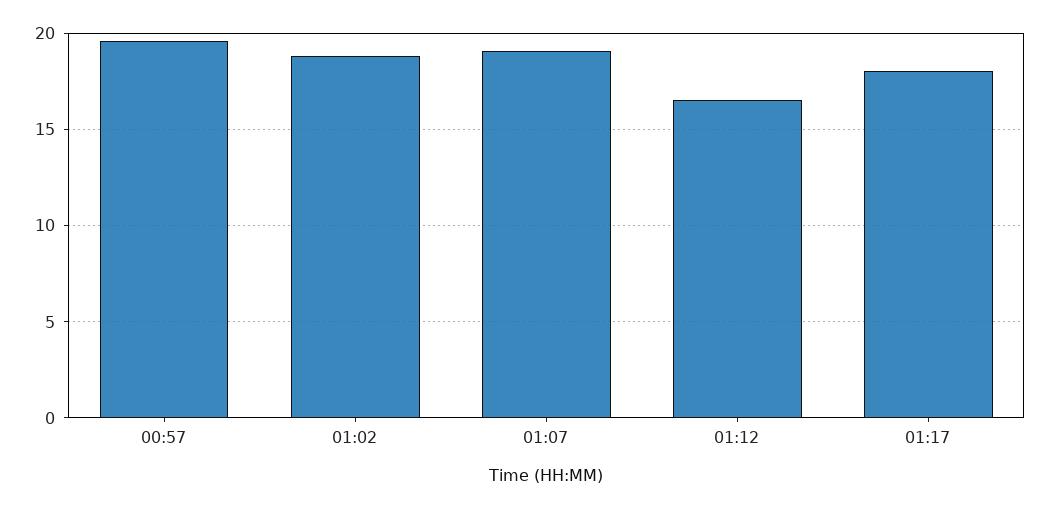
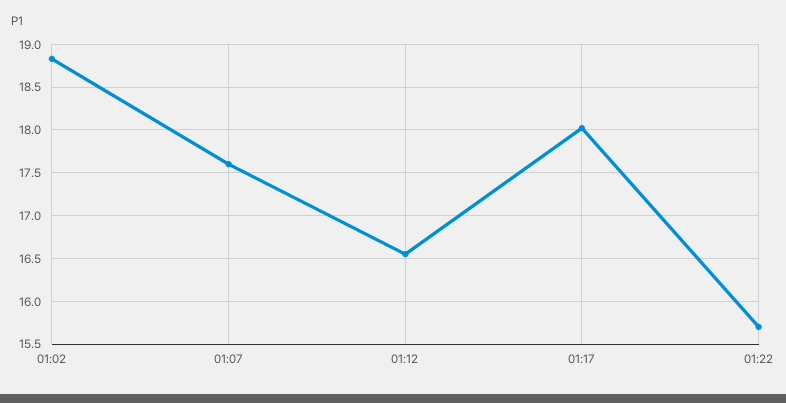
00:57: 19.5 -> none
01:07: 19 -> 17.6
01:22: none -> 15.7

